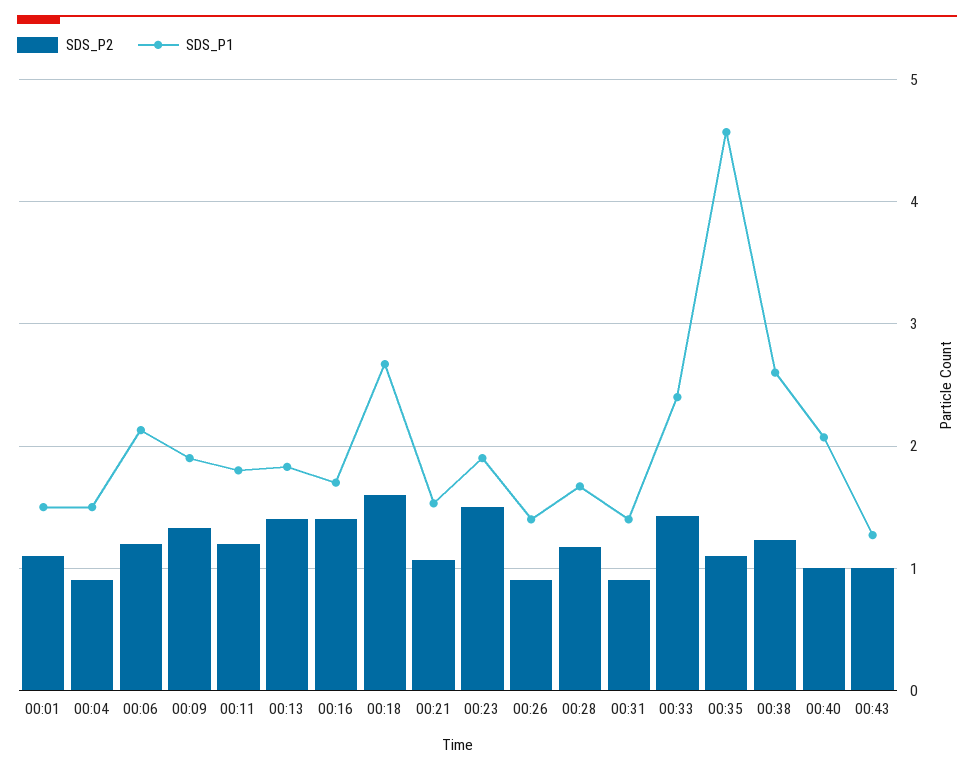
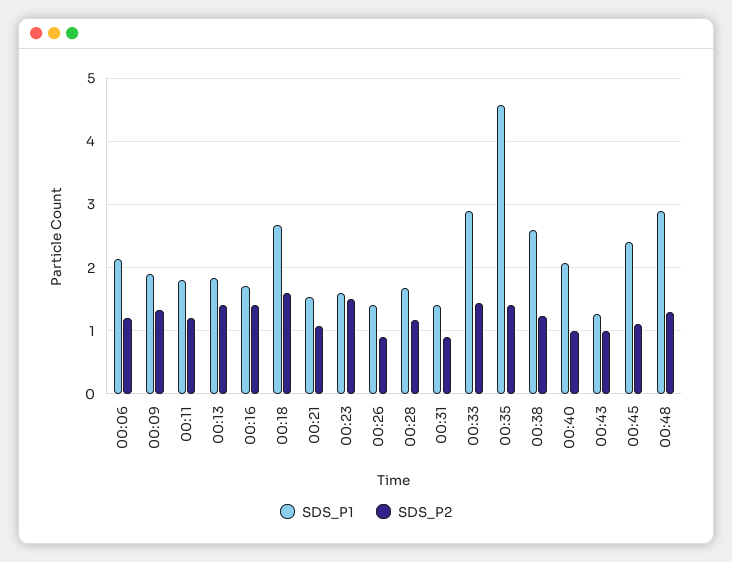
SDS_P2, 00:01: 1.1 -> none
SDS_P1, 00:01: 1.5 -> none
SDS_P2, 00:04: 0.9 -> none
SDS_P1, 00:04: 1.5 -> none
SDS_P1, 00:23: 1.9 -> 1.6
SDS_P1, 00:33: 2.4 -> 2.9
SDS_P2, 00:35: 1.1 -> 1.4
SDS_P1, 00:45: none -> 2.4
SDS_P2, 00:45: none -> 1.1
SDS_P1, 00:48: none -> 2.9
SDS_P2, 00:48: none -> 1.3

